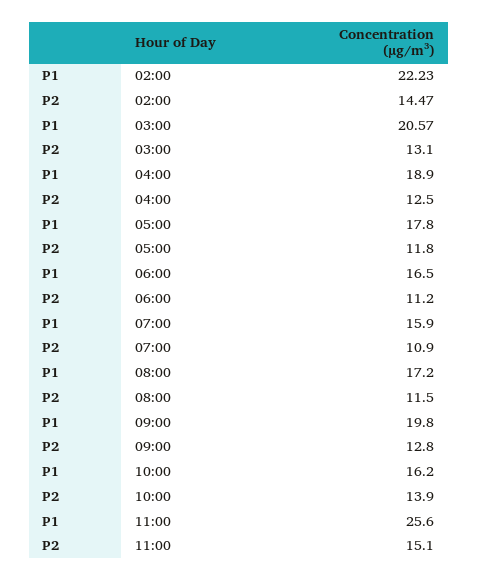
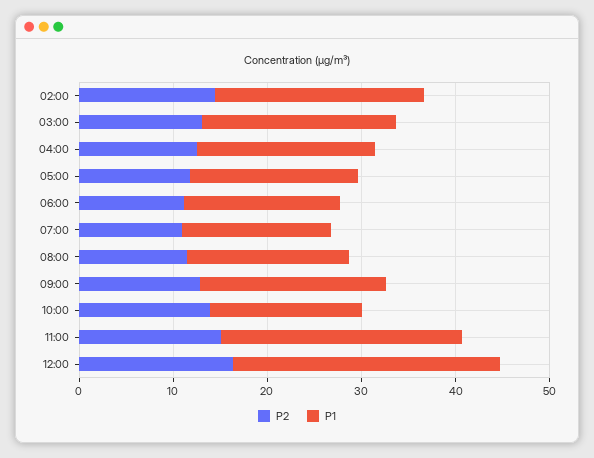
P2, 12:00: none -> 16
P1, 12:00: none -> 28

